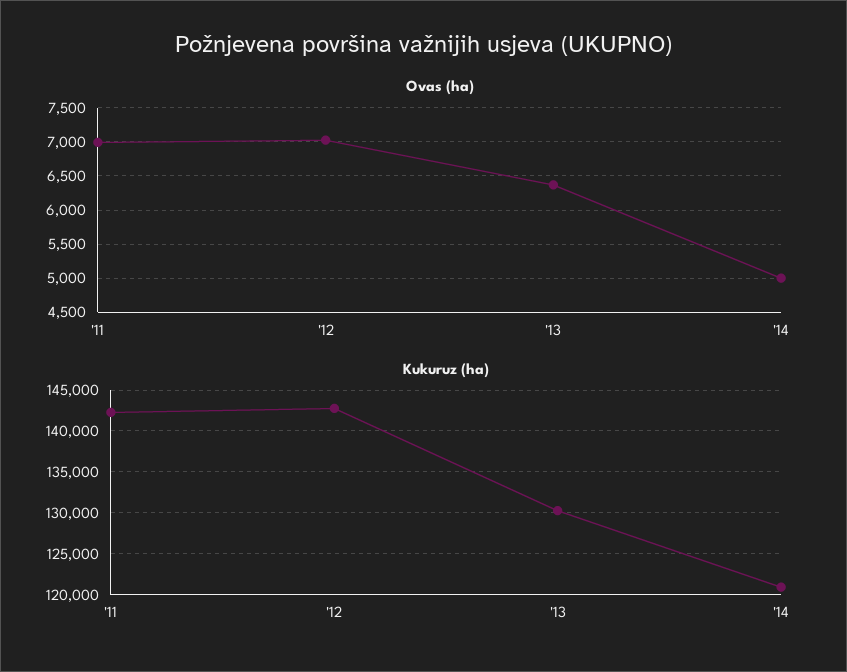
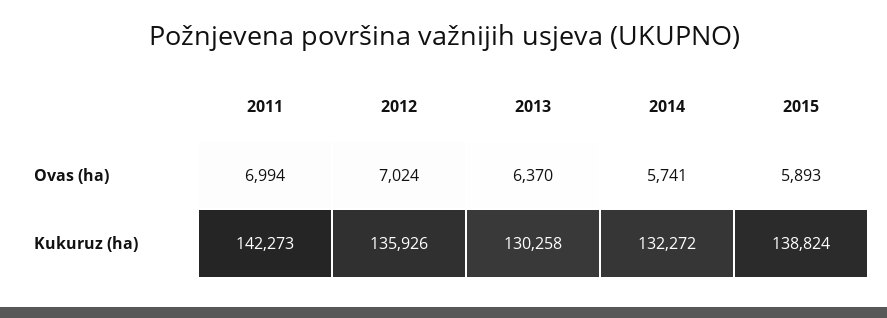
Ovas (ha), '14: 5000 -> 5741
Kukuruz (ha), '12: 143000 -> 135926
Kukuruz (ha), '14: 121000 -> 132272
Ovas (ha), 2015: none -> 5893
Kukuruz (ha), 2015: none -> 138824

